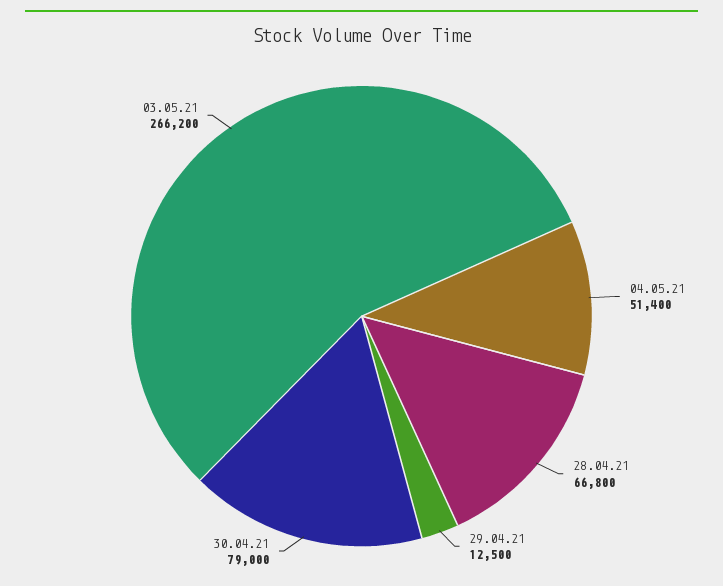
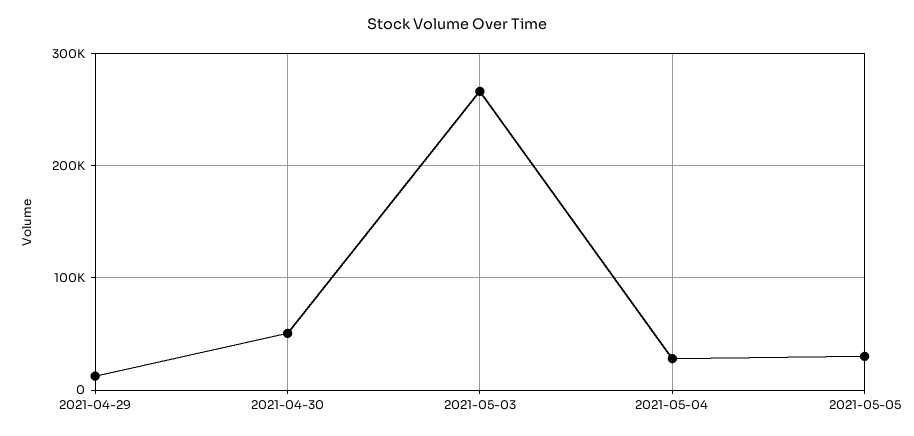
04.05.21: 51400 -> 30000
28.04.21: 66800 -> none
30.04.21: 79000 -> 50000
2021-05-05: none -> 30000

